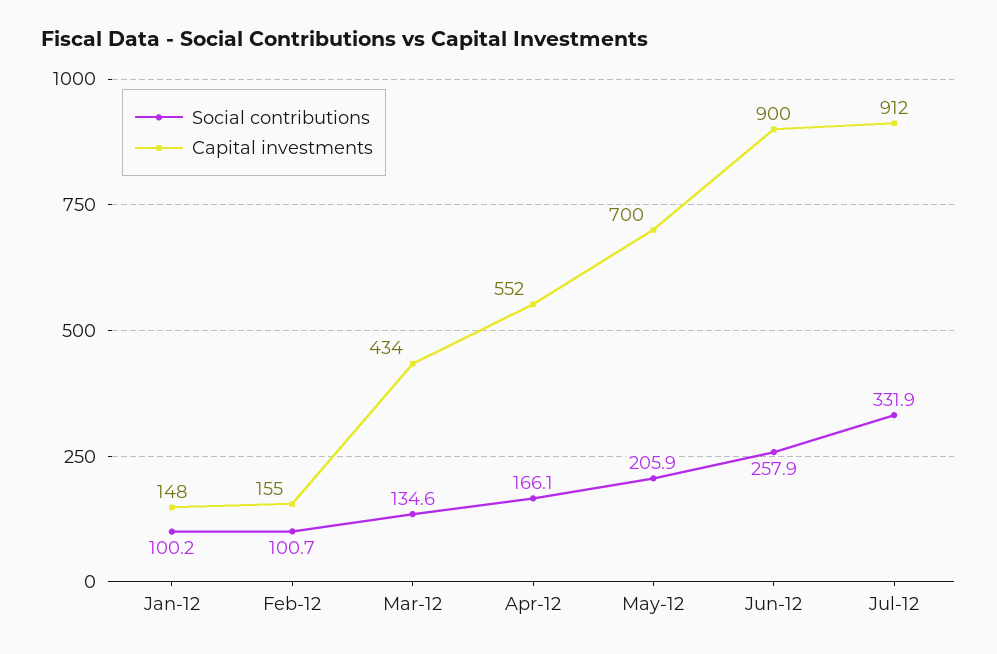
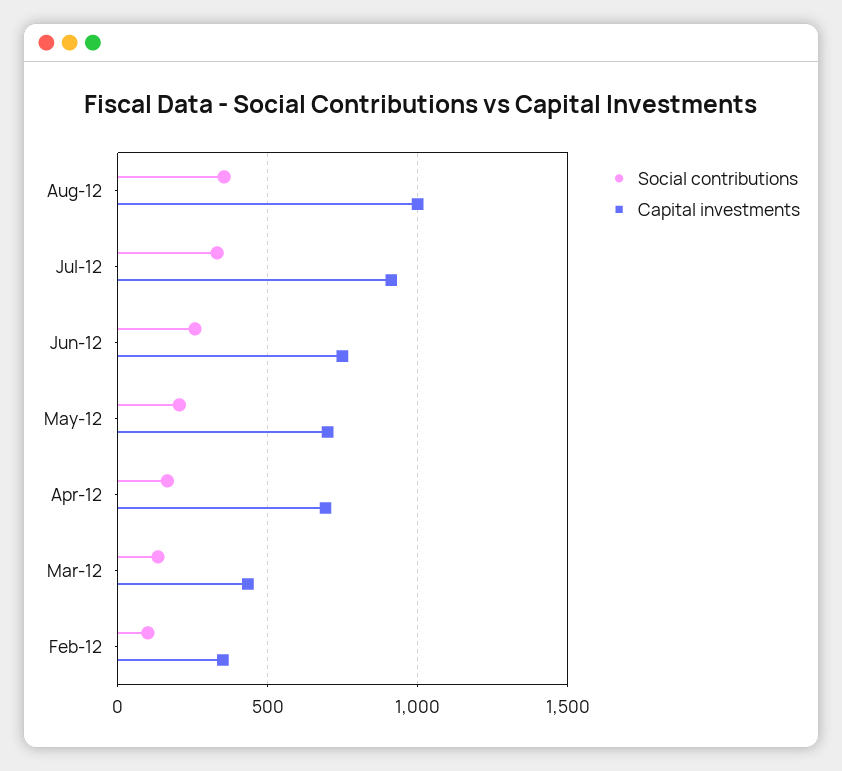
Social contributions, Jan-12: 100.2 -> none
Capital investments, Jan-12: 148 -> none
Capital investments, Feb-12: 155 -> 350
Capital investments, Apr-12: 552 -> 700
Capital investments, Jun-12: 900 -> 750
Social contributions, Aug-12: none -> 350
Capital investments, Aug-12: none -> 1000

